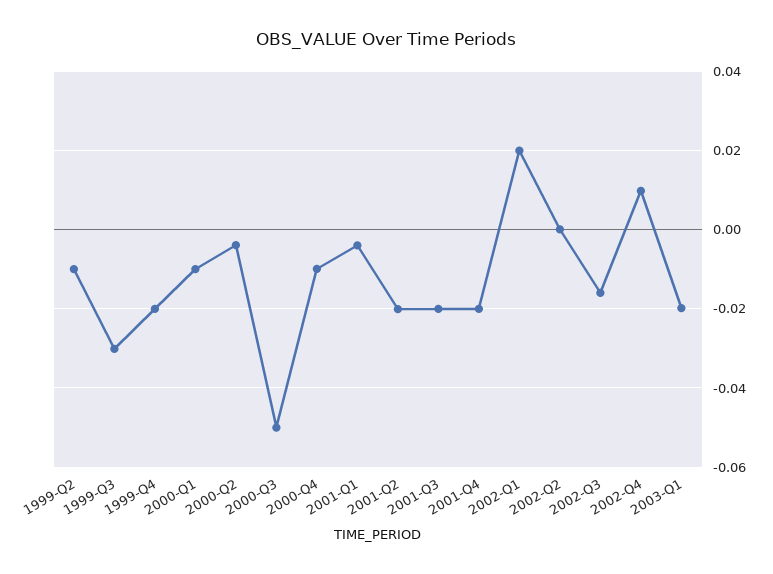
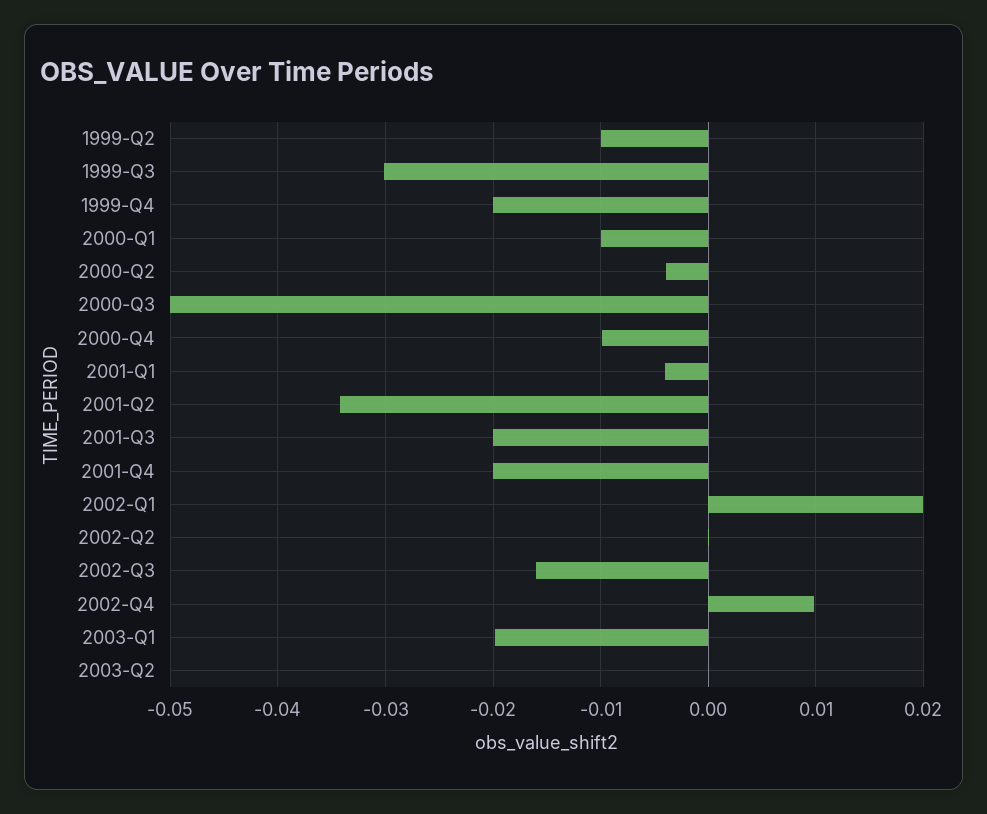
2001-Q2: -0.02 -> -0.034
2003-Q2: none -> 0

